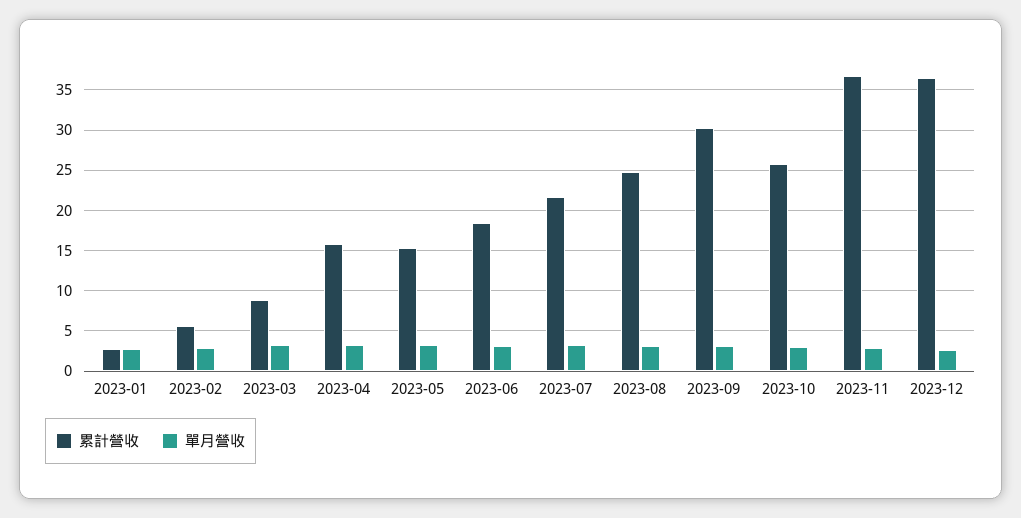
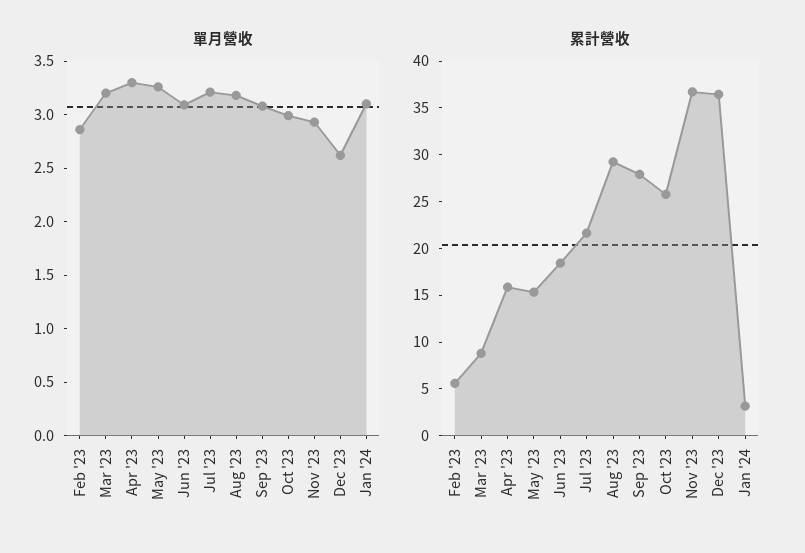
累計營收, 2023-01: 3 -> none
單月營收, 2023-01: 3 -> none
累計營收, 2023-08: 25 -> 29
累計營收, 2023-09: 30 -> 28
單月營收, Jan '24: none -> 3.1
累計營收, Jan '24: none -> 3

